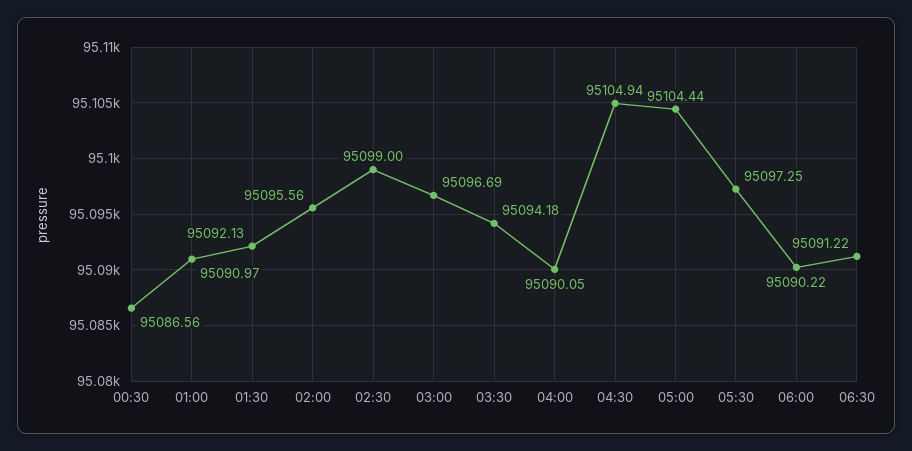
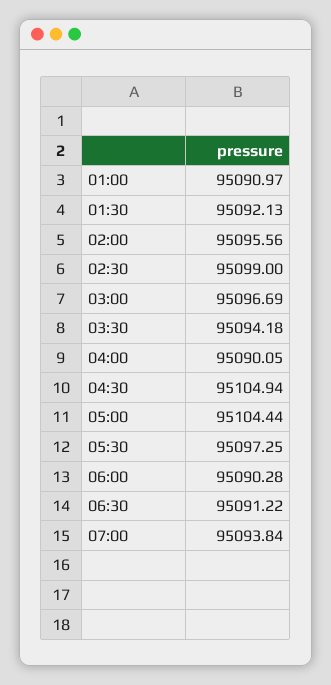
00:30: 95086.56 -> none
06:00: 95090.22 -> 95090.28
07:00: none -> 95093.84

